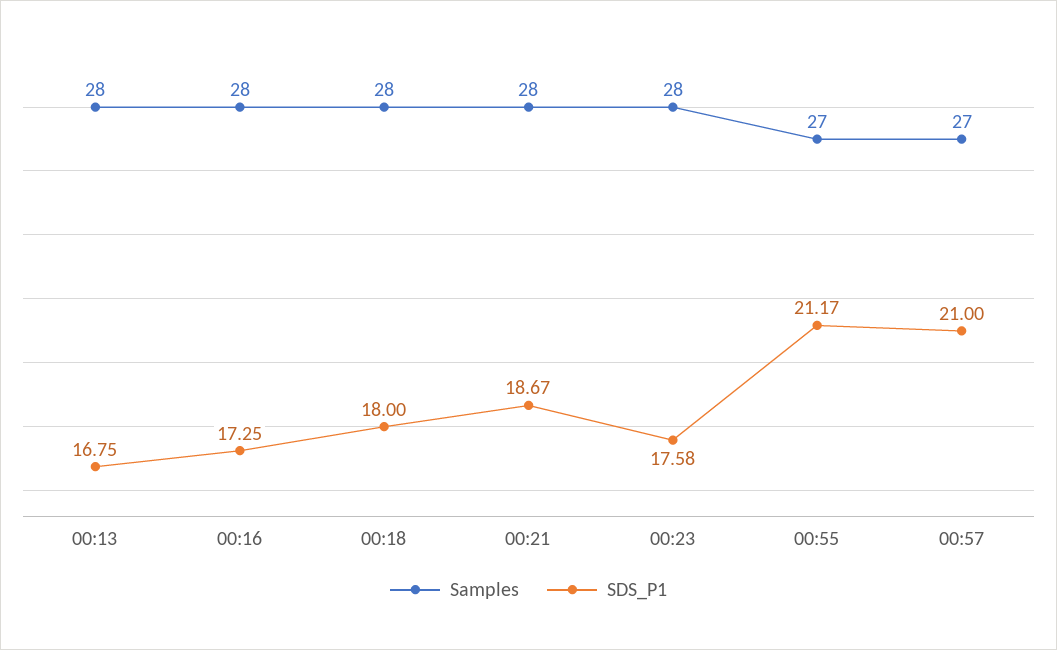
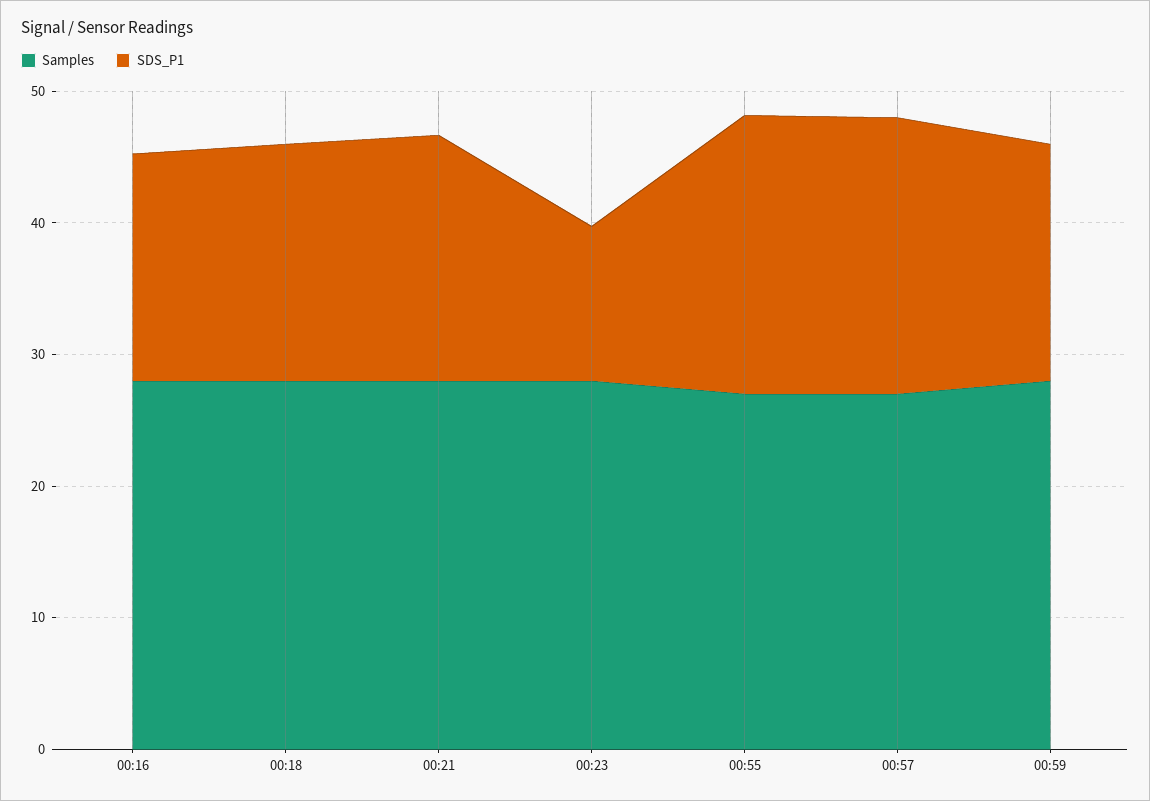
Samples, 00:13: 28 -> none
SDS_P1, 00:13: 16.75 -> none
SDS_P1, 00:23: 17.58 -> 12
Samples, 00:59: none -> 28
SDS_P1, 00:59: none -> 18

